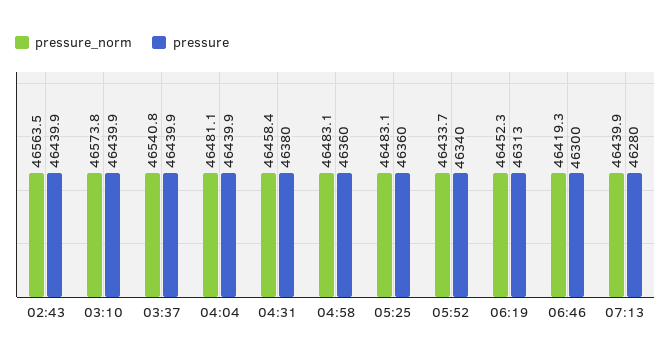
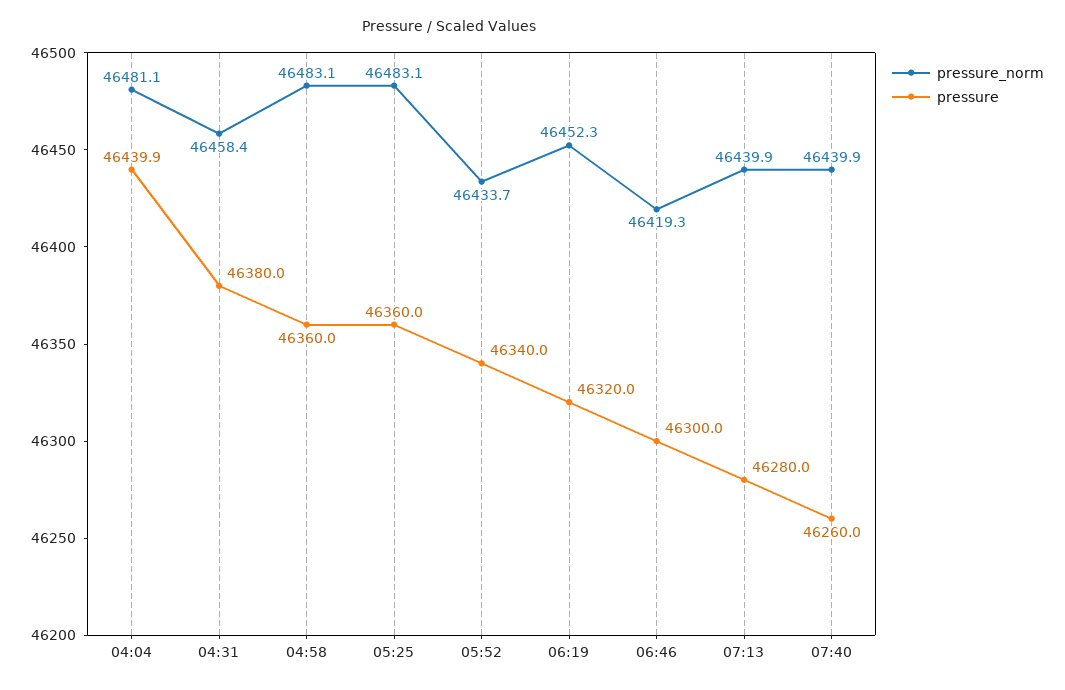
pressure_norm, 02:43: 46563.5 -> none
pressure, 02:43: 46439.9 -> none
pressure_norm, 03:10: 46573.8 -> none
pressure, 03:10: 46439.9 -> none
pressure_norm, 03:37: 46540.8 -> none
pressure, 03:37: 46439.9 -> none
pressure, 06:19: 46313 -> 46320
pressure_norm, 07:40: none -> 46439.9
pressure, 07:40: none -> 46260

